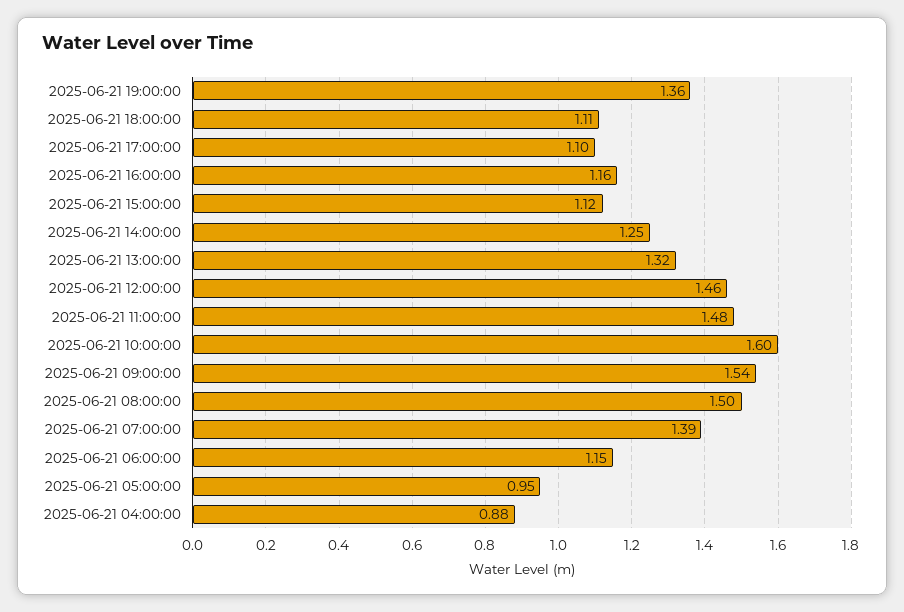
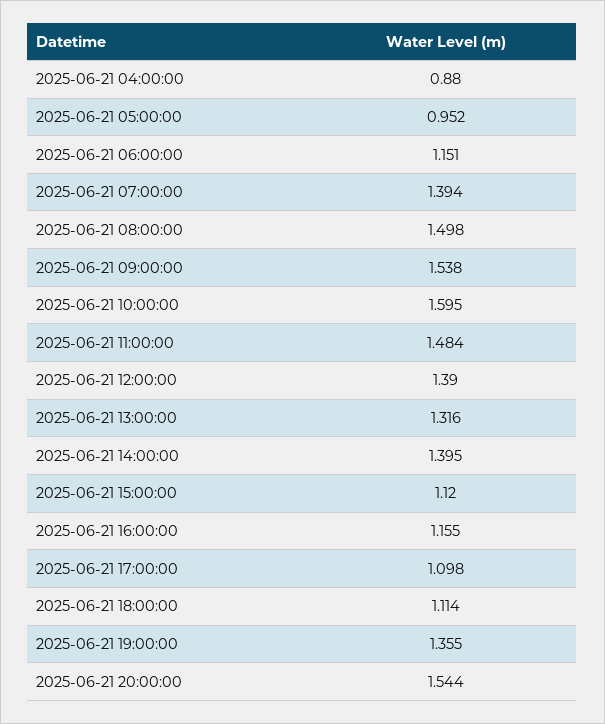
2025-06-21 14:00:00: 1.25 -> 1.395
2025-06-21 12:00:00: 1.46 -> 1.39
2025-06-21 20:00:00: none -> 1.544

